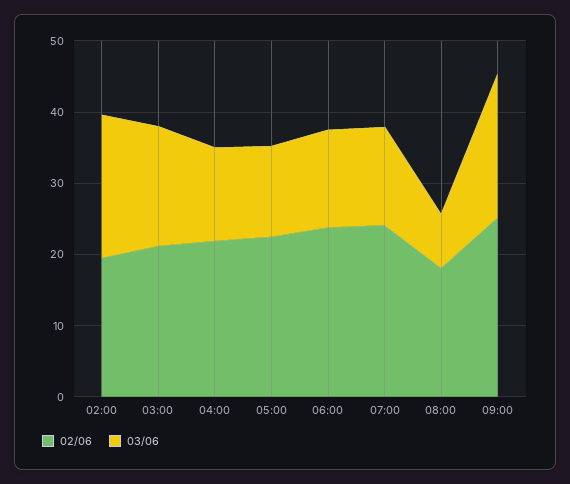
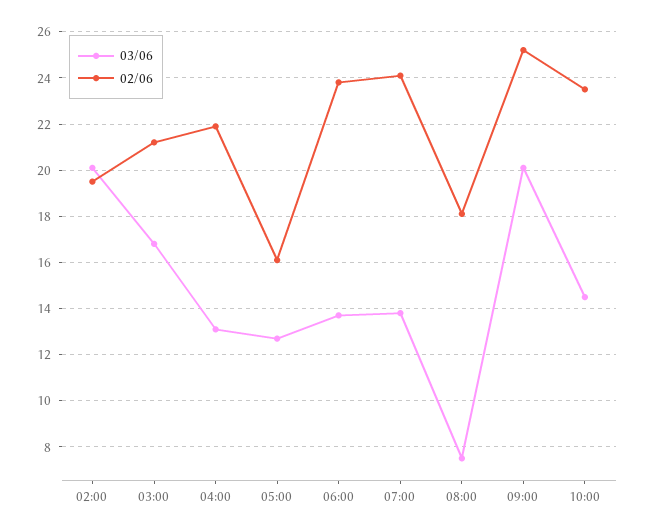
02/06, 05:00: 22 -> 16
03/06, 10:00: none -> 14.5
02/06, 10:00: none -> 23.5

